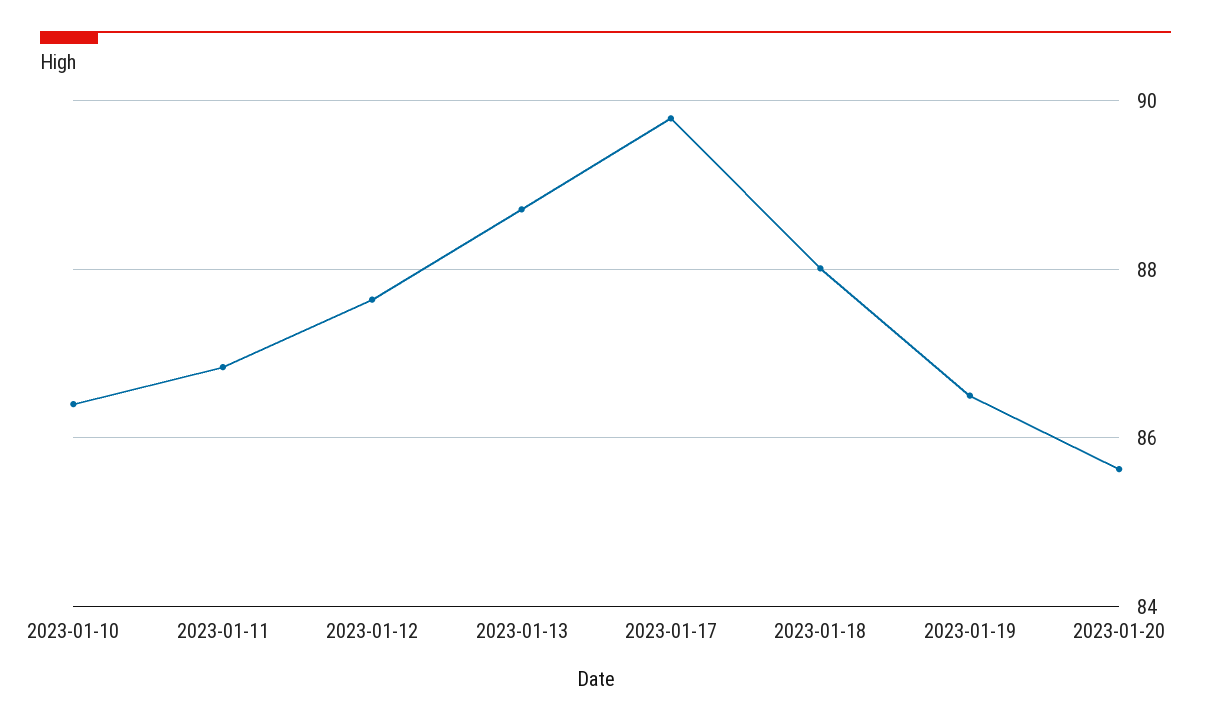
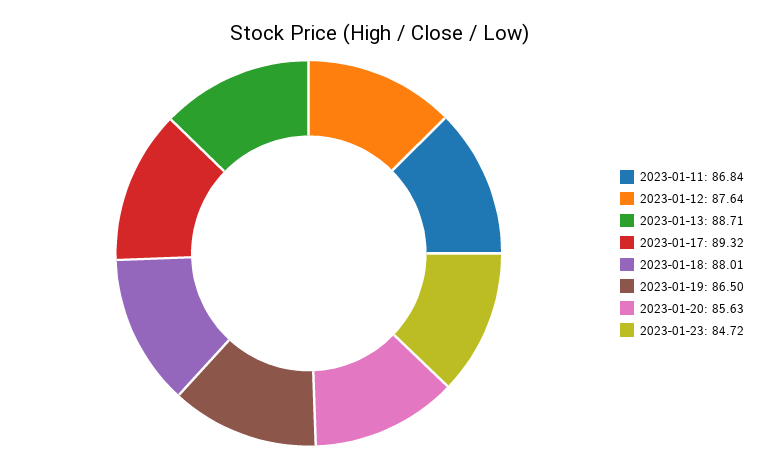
2023-01-10: 86.4 -> none
2023-01-17: 89.8 -> 89.32
2023-01-23: none -> 84.72

